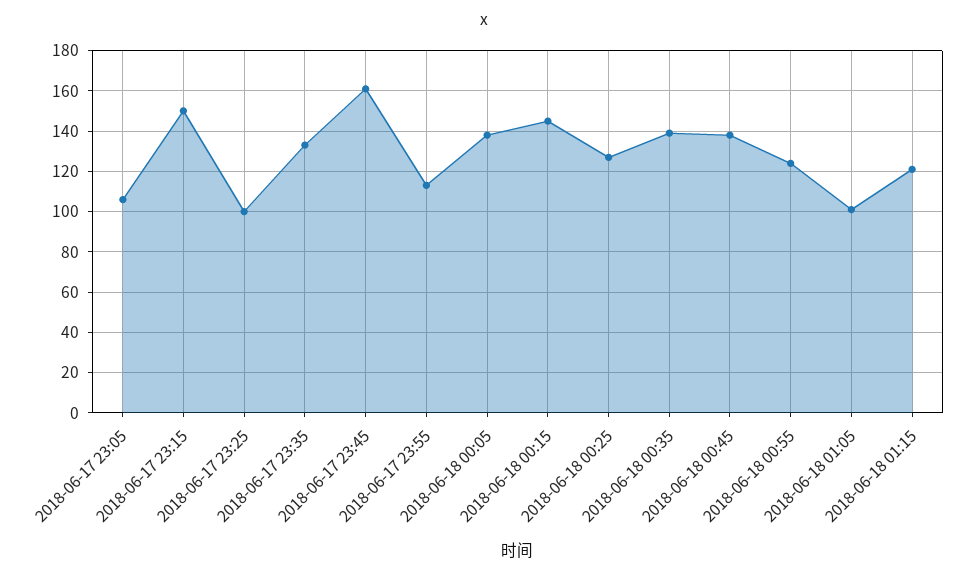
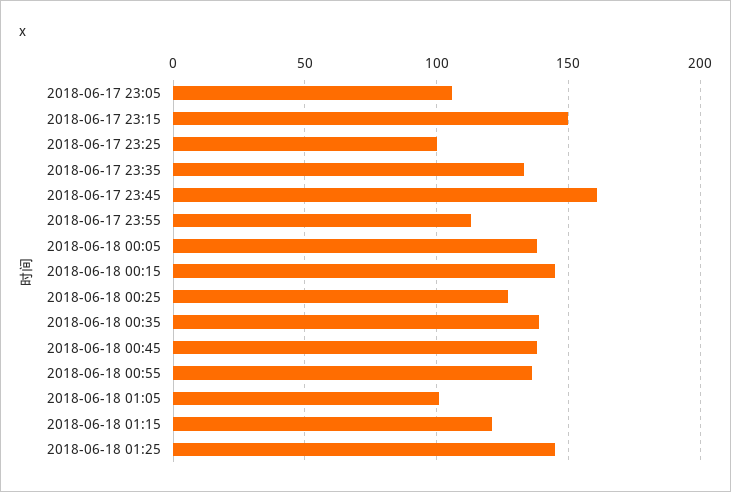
2018-06-18 00:55: 125 -> 135
2018-06-18 01:25: none -> 145

